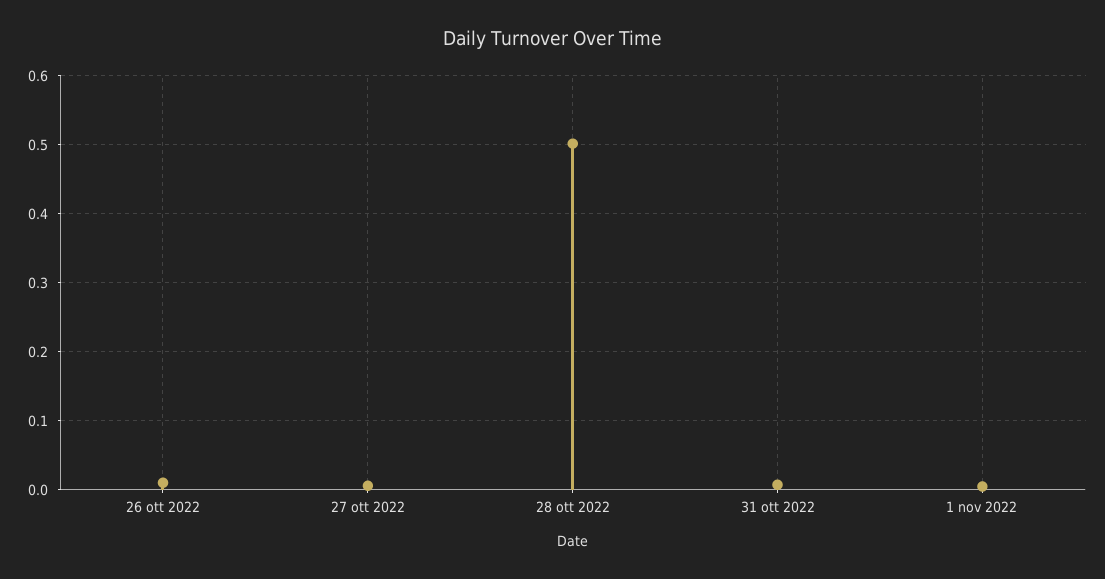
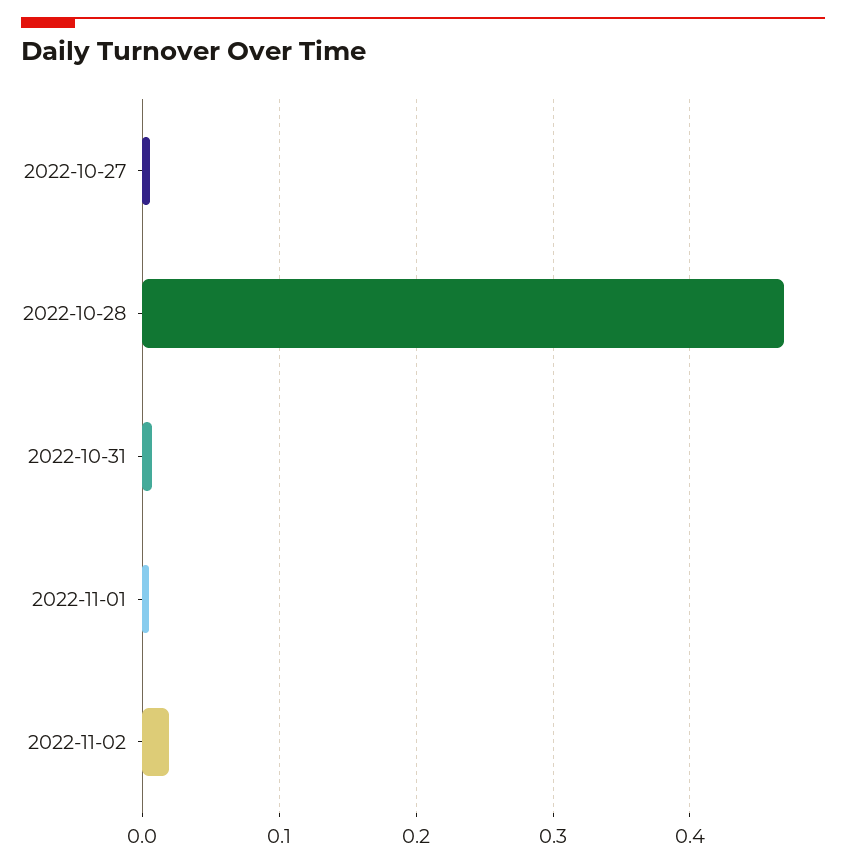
26 ott 2022: 0.01 -> none
28 ott 2022: 0.5 -> 0.47
2022-11-02: none -> 0.02

